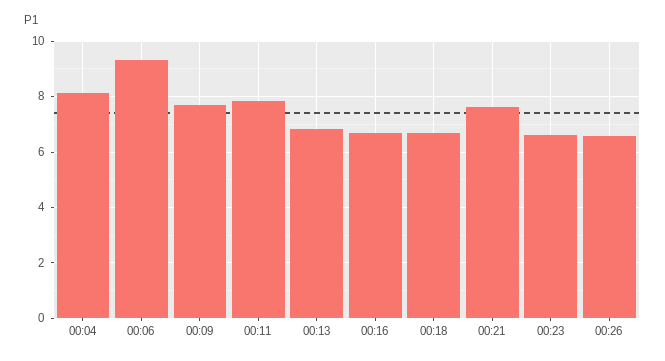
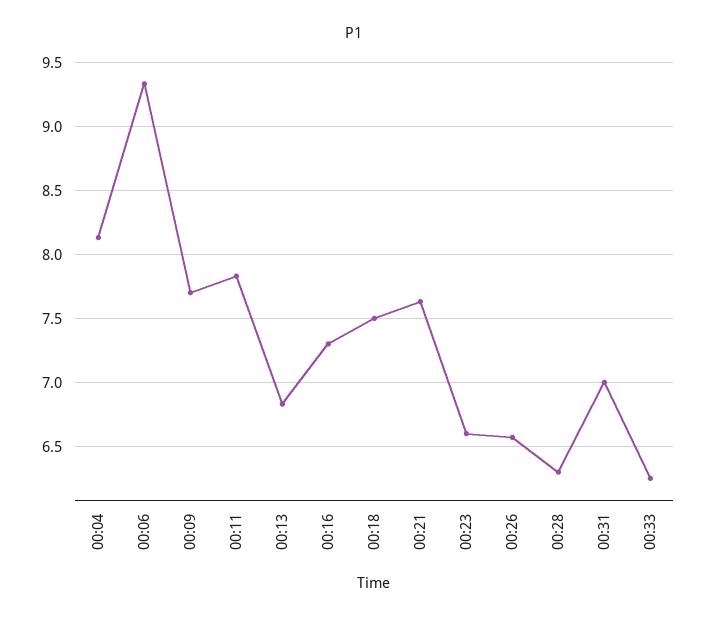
00:16: 6.75 -> 7.3
00:18: 6.75 -> 7.5
00:28: none -> 6.3
00:31: none -> 7
00:33: none -> 6.25

